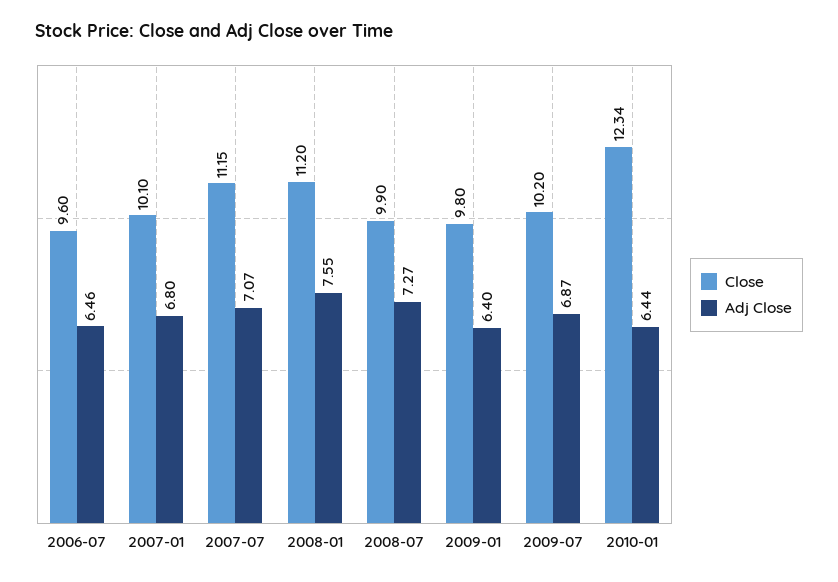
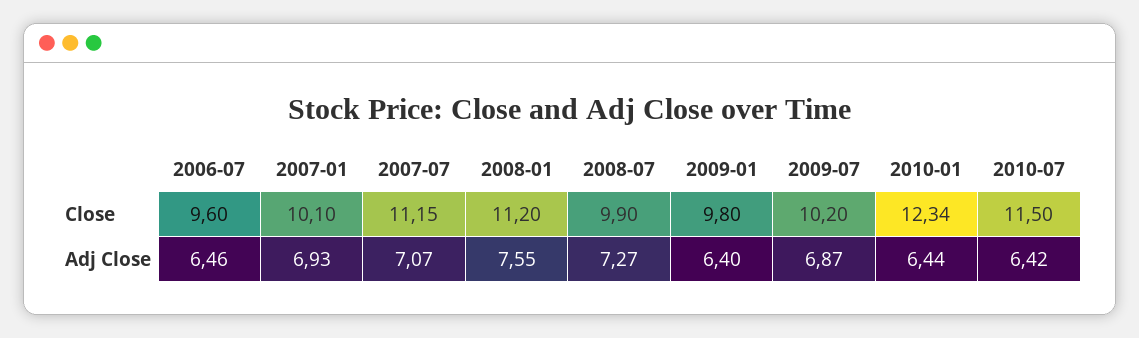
Adj Close, 2007-01: 6.8 -> 6.93
Close, 2010-07: none -> 11.5
Adj Close, 2010-07: none -> 6.42

